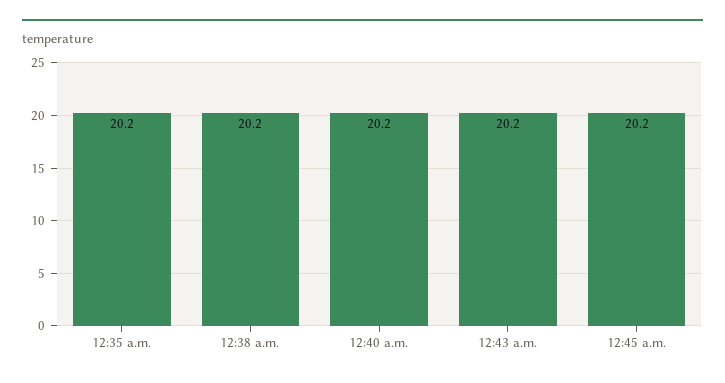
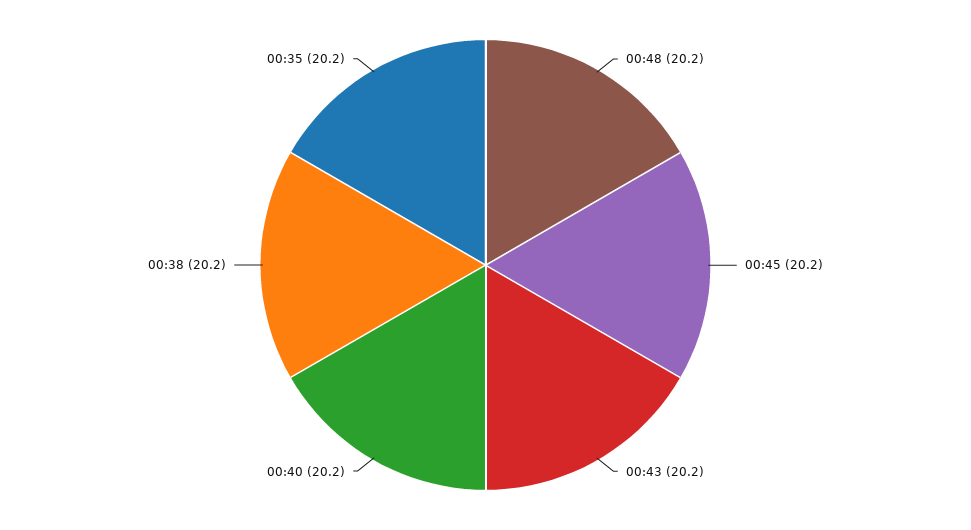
00:48: none -> 20.2

